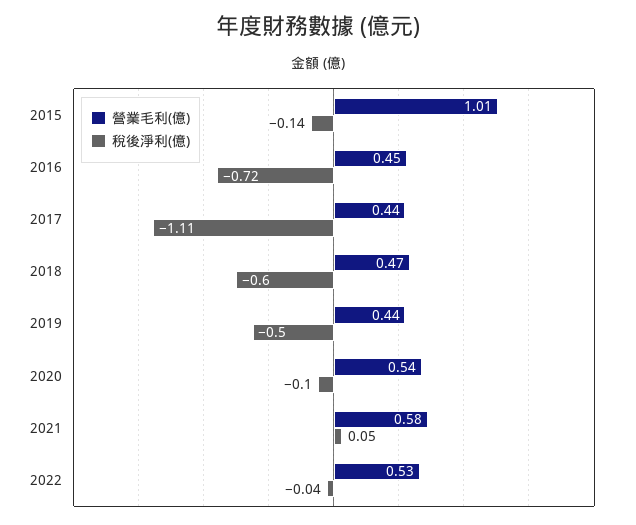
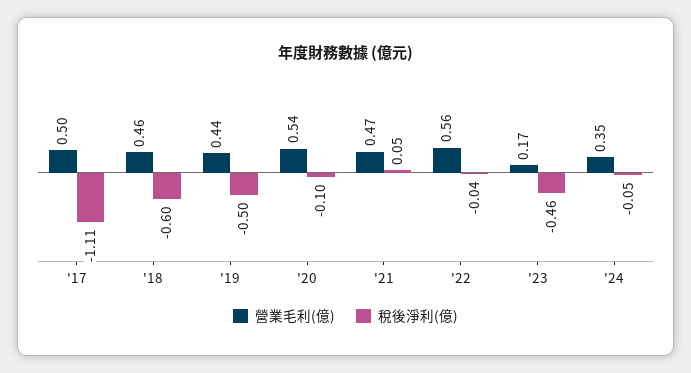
營業毛利(億), 2015: 1.01 -> none
稅後淨利(億), 2015: -0.14 -> none
營業毛利(億), 2016: 0.45 -> none
稅後淨利(億), 2016: -0.72 -> none
營業毛利(億), 2017: 0.44 -> 0.5
營業毛利(億), 2018: 0.47 -> 0.46
營業毛利(億), 2021: 0.58 -> 0.47
營業毛利(億), 2022: 0.53 -> 0.56
營業毛利(億), '23: none -> 0.17
稅後淨利(億), '23: none -> -0.46
營業毛利(億), '24: none -> 0.35
稅後淨利(億), '24: none -> -0.05

